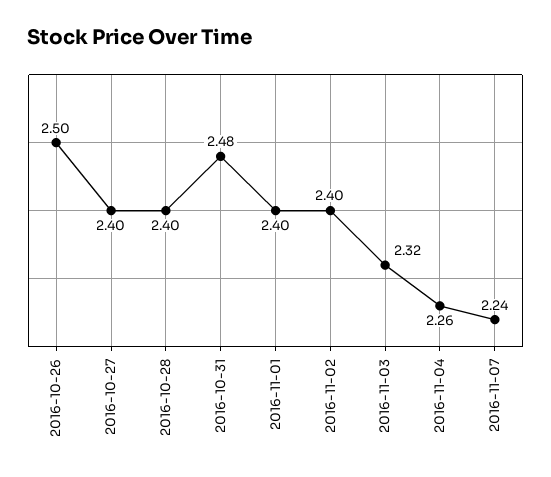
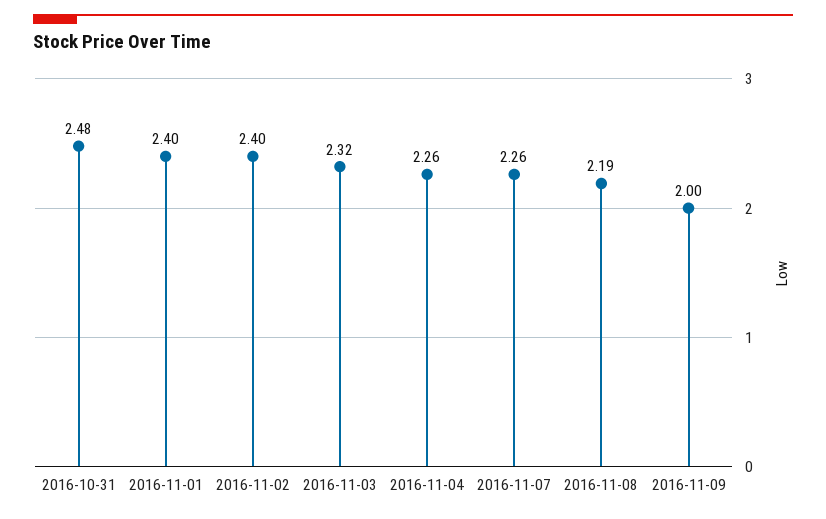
2016-10-26: 2.5 -> none
2016-10-27: 2.4 -> none
2016-10-28: 2.4 -> none
2016-11-07: 2.24 -> 2.26
2016-11-08: none -> 2.19
2016-11-09: none -> 2

